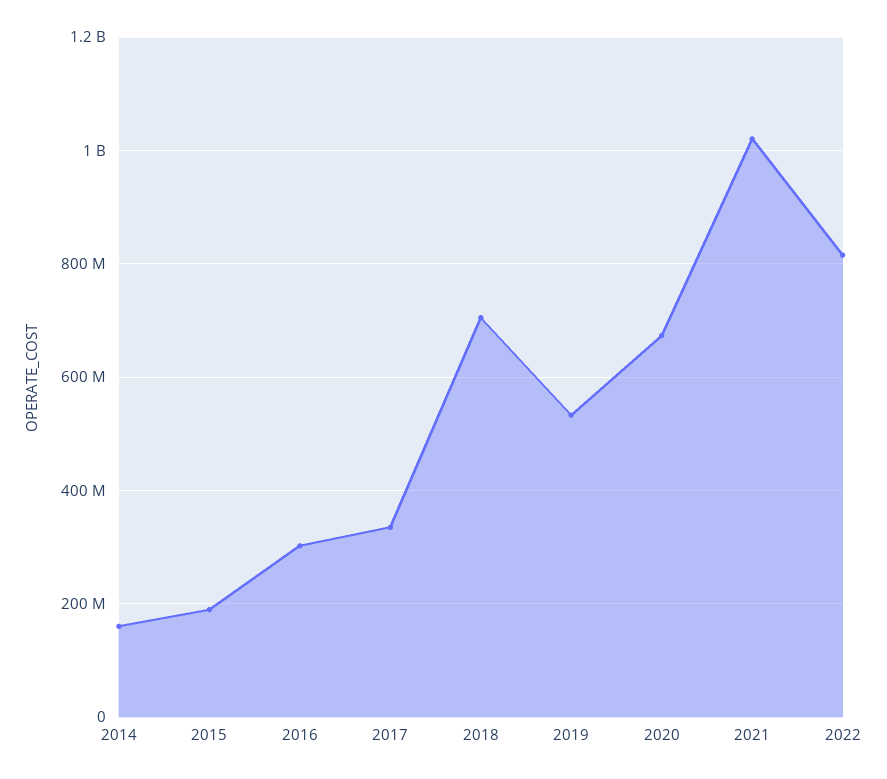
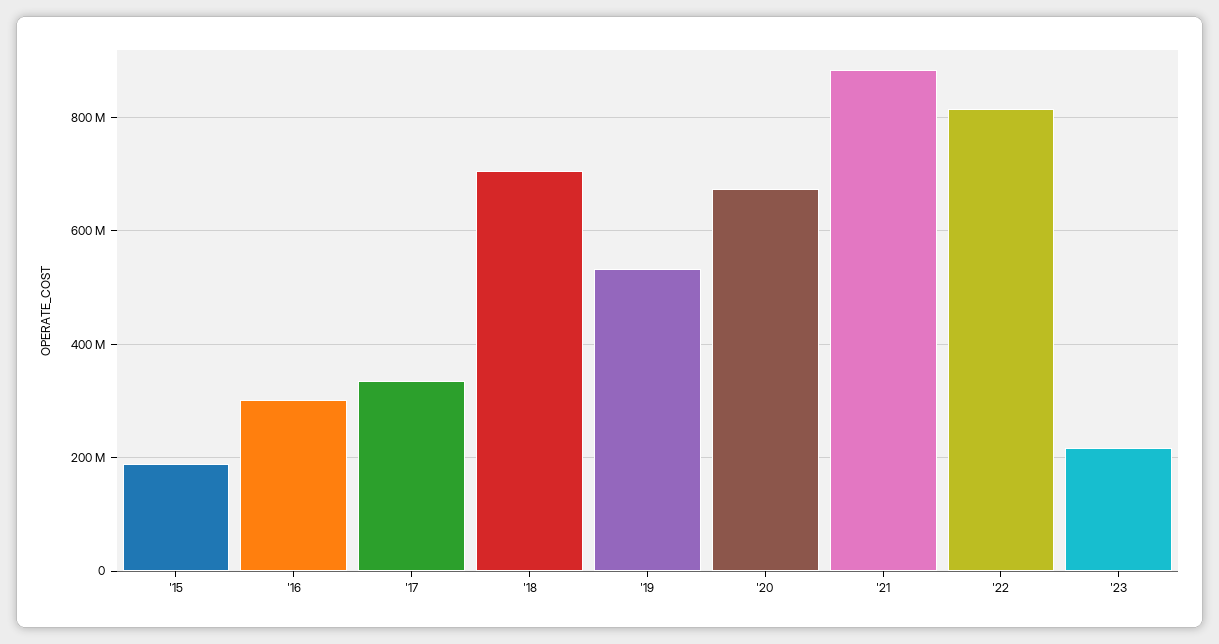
2014: 160000000 -> none
2021: 1020000000 -> 880000000
'23: none -> 220000000

